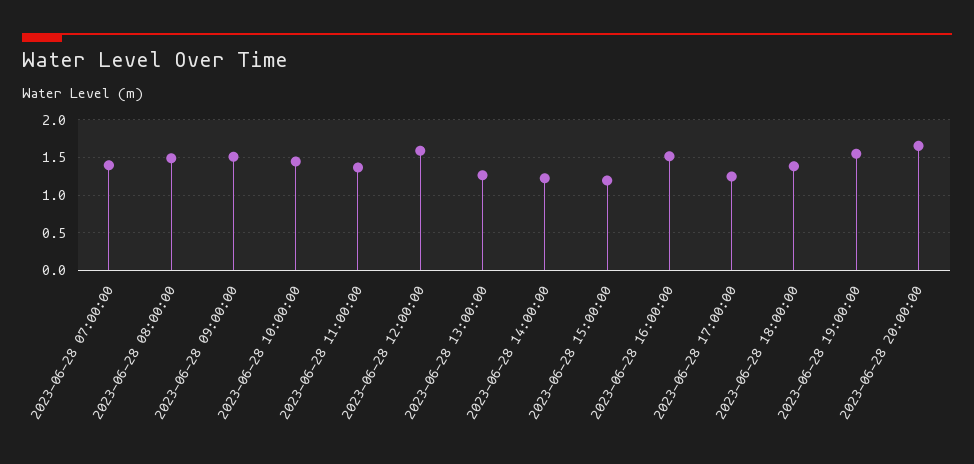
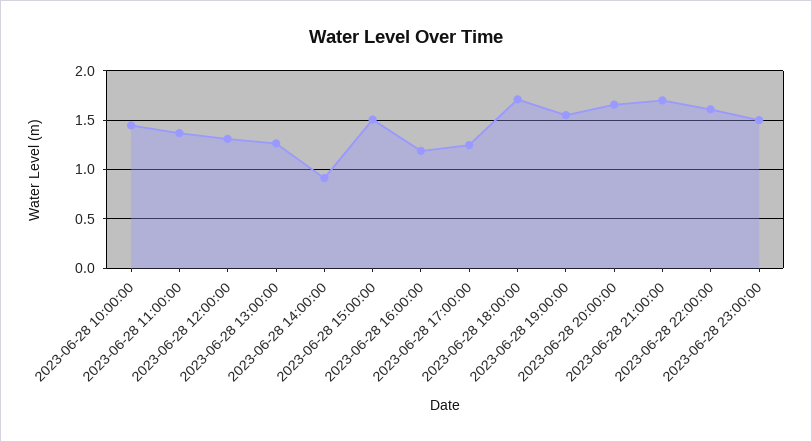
2023-06-28 07:00:00: 1.4 -> none
2023-06-28 08:00:00: 1.5 -> none
2023-06-28 09:00:00: 1.5 -> none
2023-06-28 12:00:00: 1.6 -> 1.3
2023-06-28 14:00:00: 1.2 -> 0.9
2023-06-28 15:00:00: 1.2 -> 1.5
2023-06-28 16:00:00: 1.5 -> 1.2
2023-06-28 18:00:00: 1.4 -> 1.7
2023-06-28 21:00:00: none -> 1.7
2023-06-28 22:00:00: none -> 1.6
2023-06-28 23:00:00: none -> 1.5

